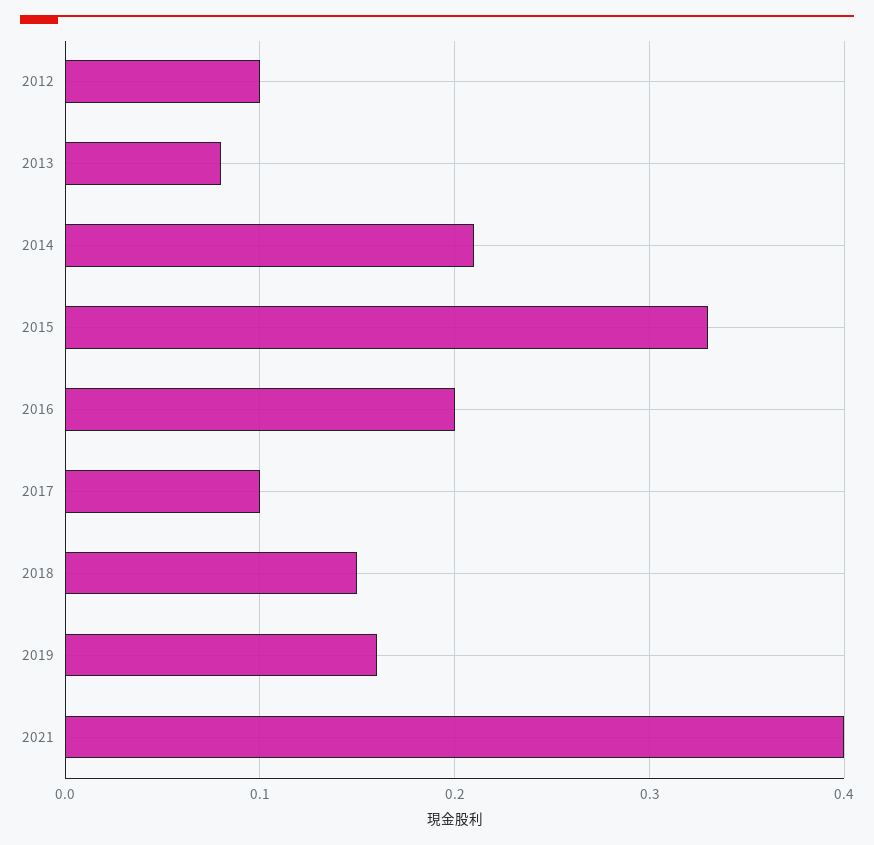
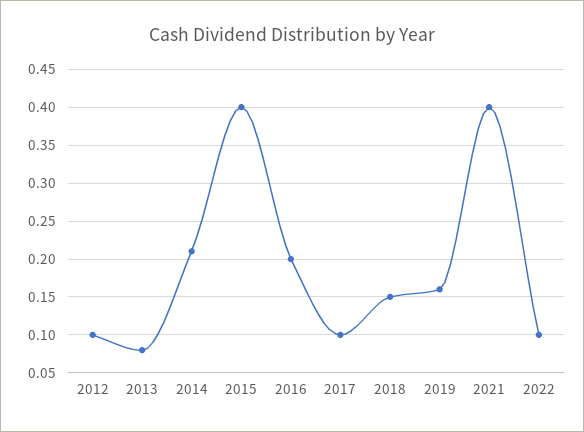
2015: 0.33 -> 0.4
2022: none -> 0.1

